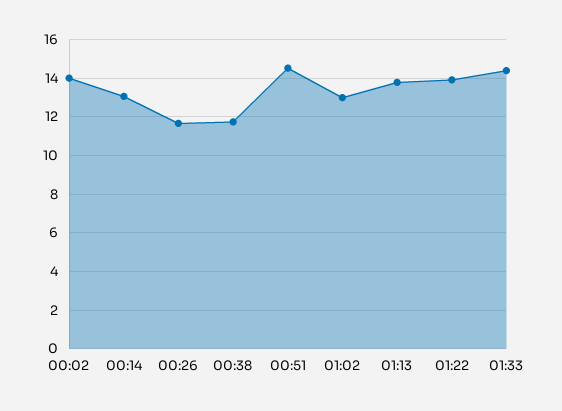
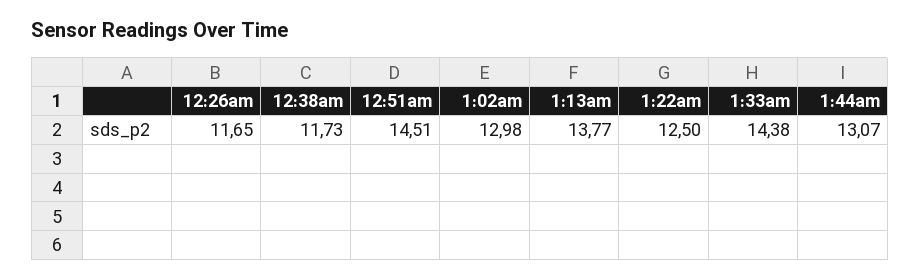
00:02: 14 -> none
00:14: 13 -> none
01:22: 14 -> 12.5
1:44am: none -> 13.07

